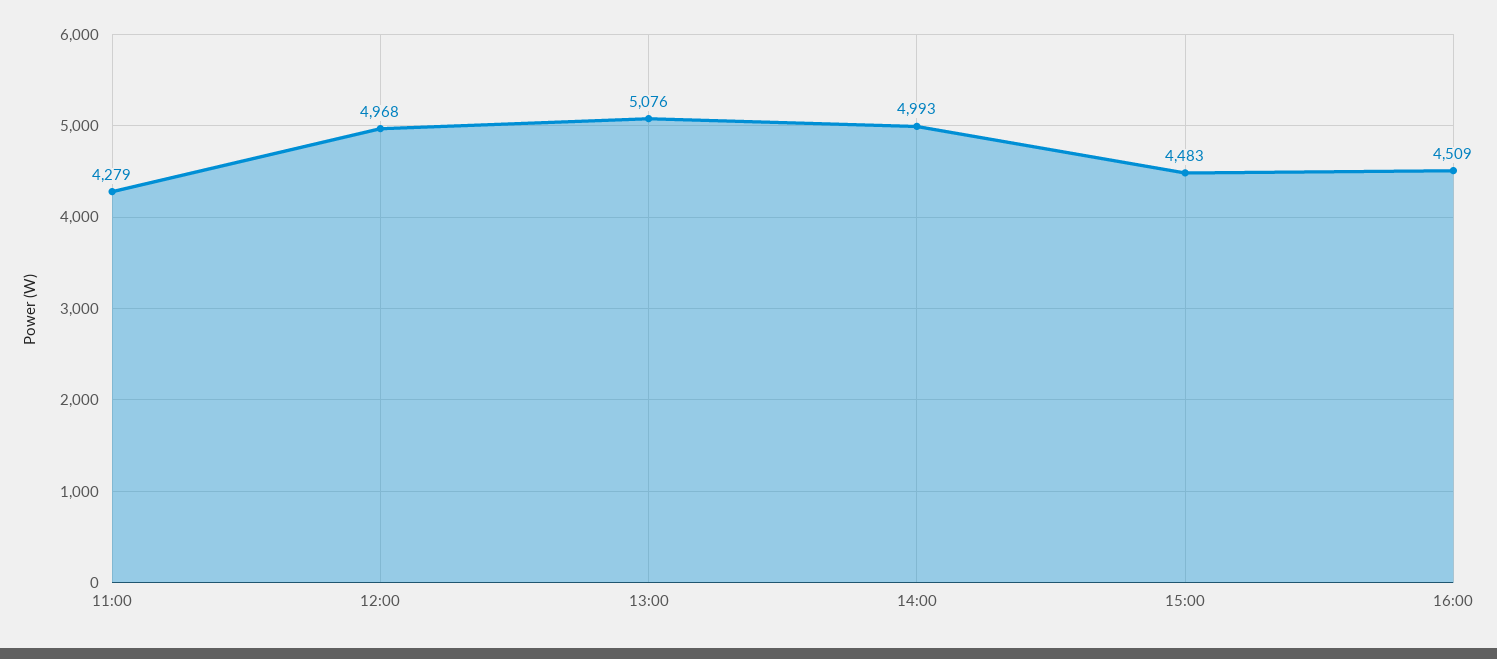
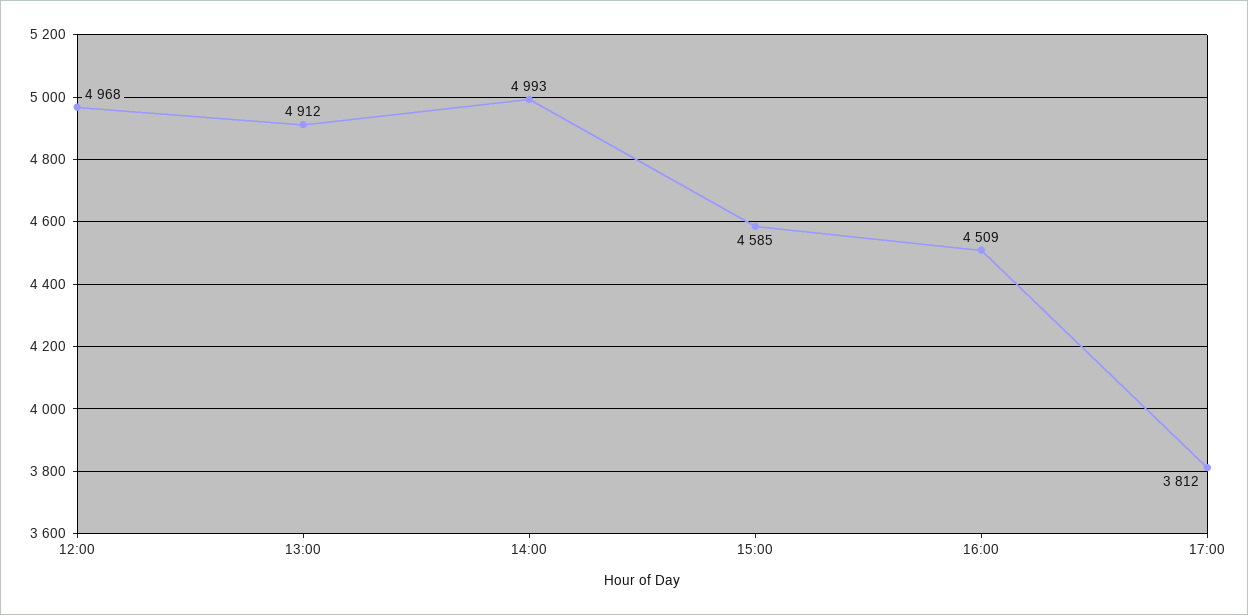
11:00: 4279 -> none
13:00: 5076 -> 4912
15:00: 4483 -> 4585
17:00: none -> 3812

